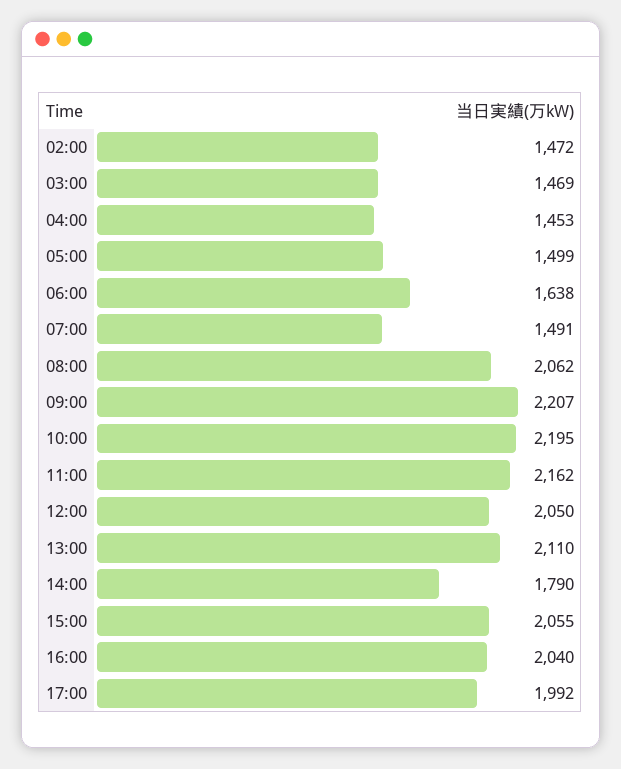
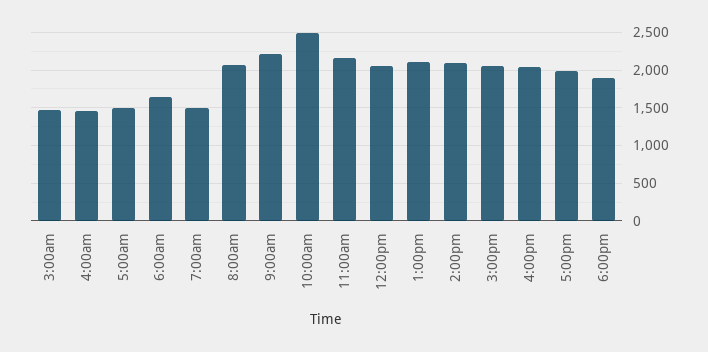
02:00: 1472 -> none
10:00: 2195 -> 2500
14:00: 1790 -> 2100
6:00pm: none -> 1900

